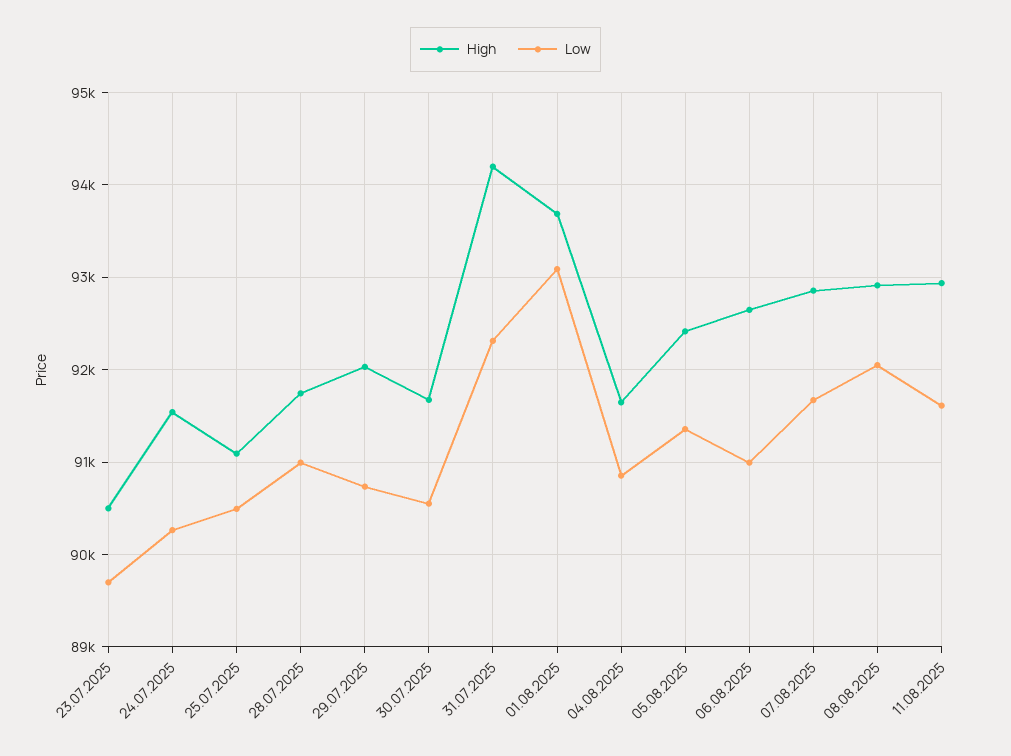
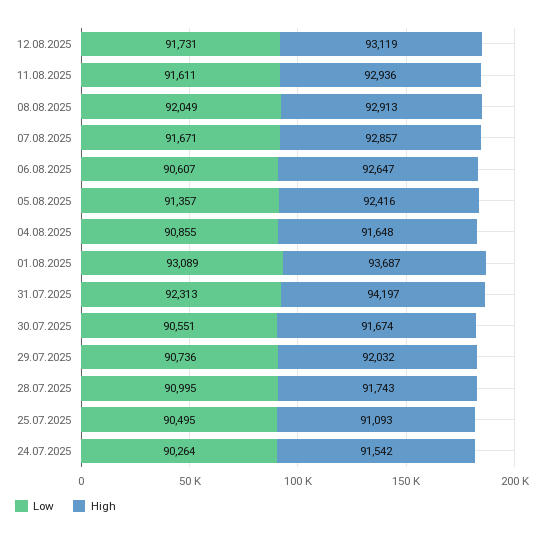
High, 23.07.2025: 90500 -> none
Low, 23.07.2025: 89700 -> none
Low, 06.08.2025: 91000 -> 90607
Low, 12.08.2025: none -> 91731
High, 12.08.2025: none -> 93119

